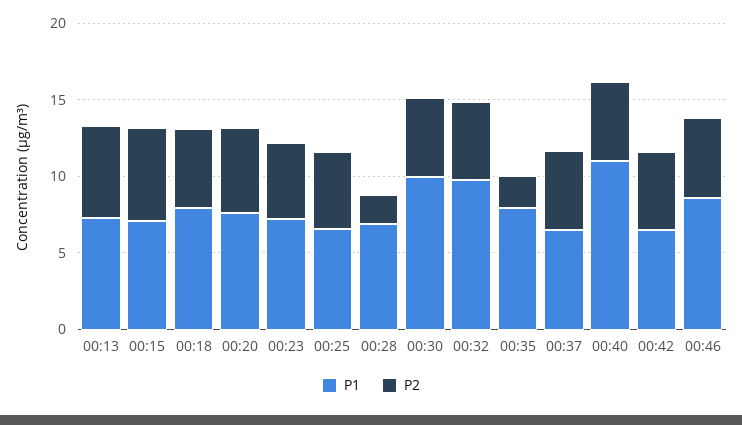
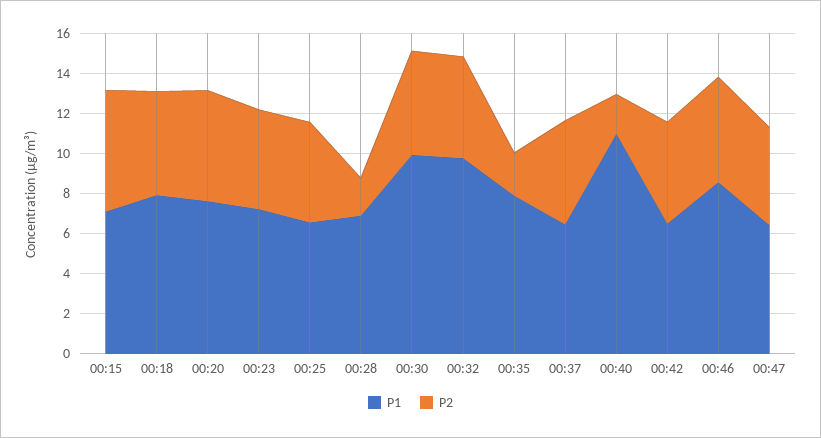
P1, 00:13: 7 -> none
P2, 00:13: 6 -> none
P2, 00:40: 5 -> 2
P1, 00:47: none -> 6.5
P2, 00:47: none -> 5

